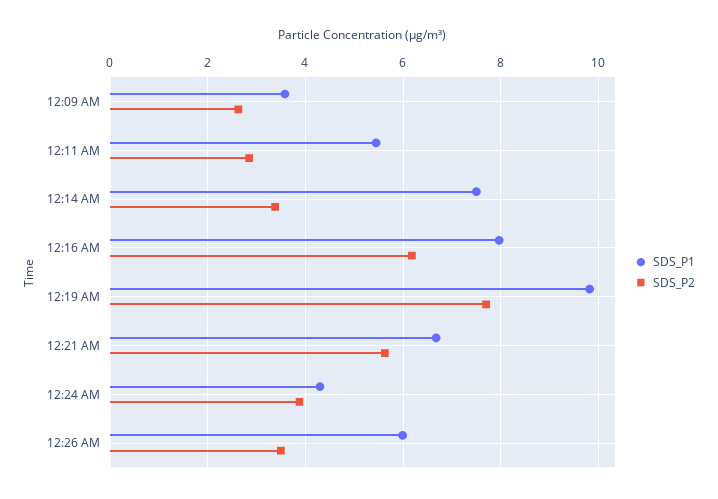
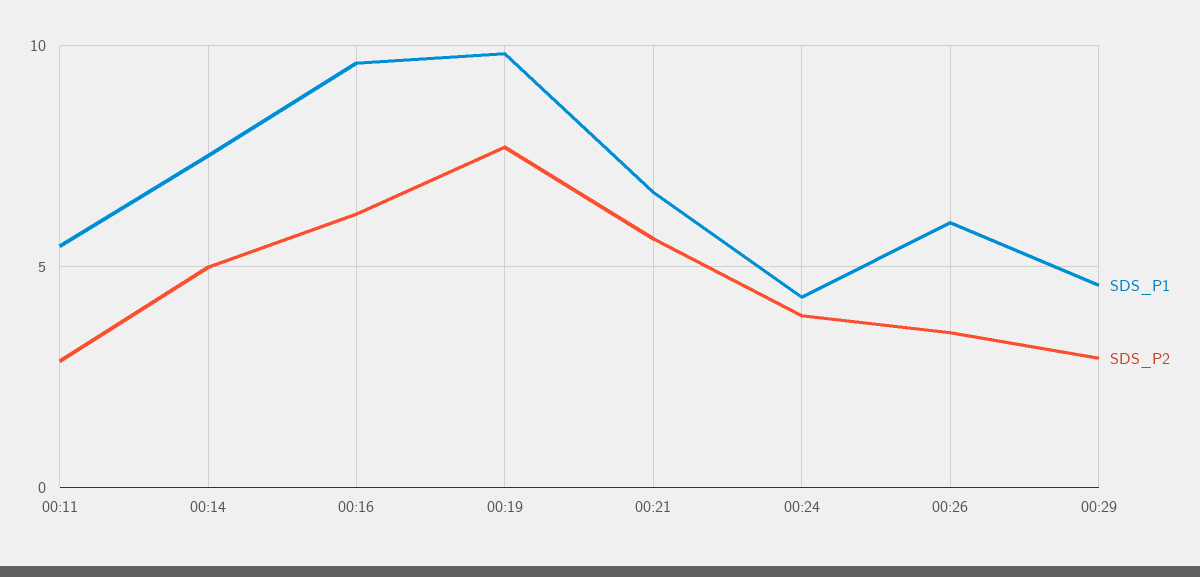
SDS_P1, 12:09 AM: 3.6 -> none
SDS_P2, 12:09 AM: 2.6 -> none
SDS_P2, 12:14 AM: 3.4 -> 5
SDS_P1, 12:16 AM: 8 -> 9.5
SDS_P1, 00:29: none -> 4.5
SDS_P2, 00:29: none -> 3

